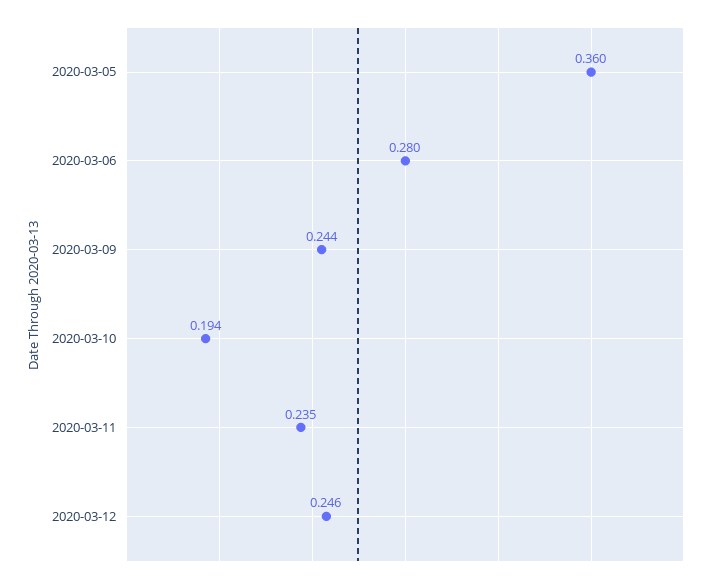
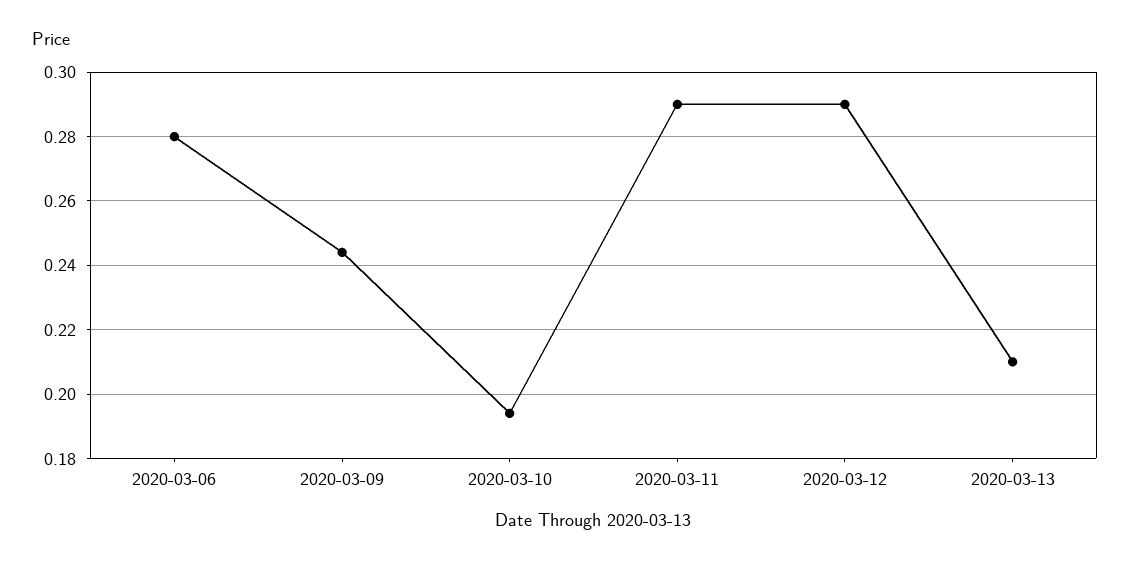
2020-03-05: 0.36 -> none
2020-03-11: 0.235 -> 0.29
2020-03-12: 0.246 -> 0.29
2020-03-13: none -> 0.21

